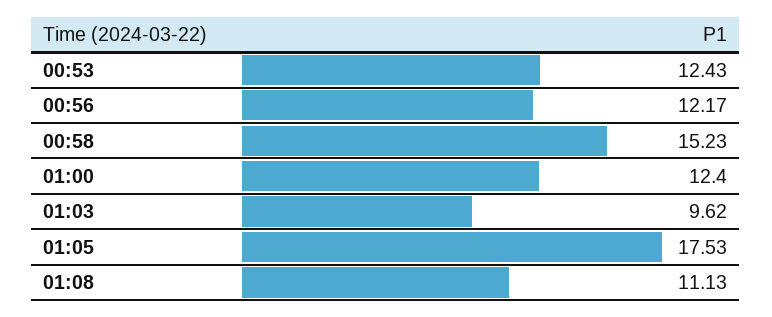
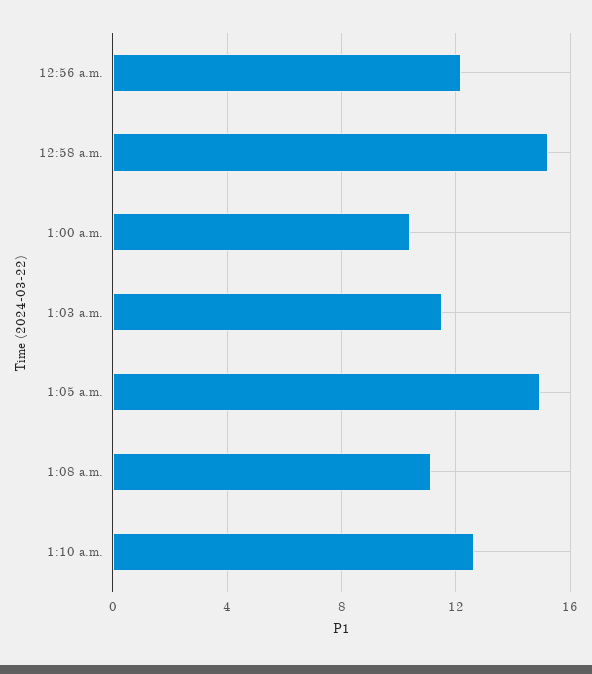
00:53: 12.43 -> none
01:00: 12.4 -> 10.5
01:03: 9.62 -> 11.5
01:05: 17.53 -> 15
1:10 a.m.: none -> 12.5

